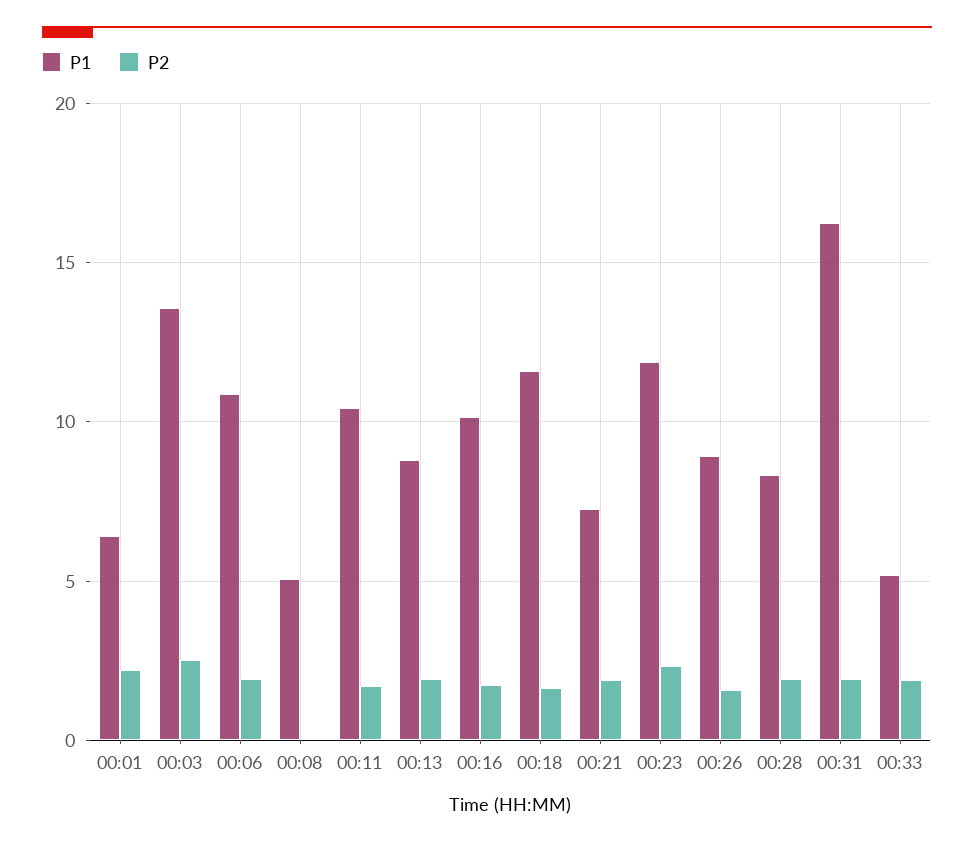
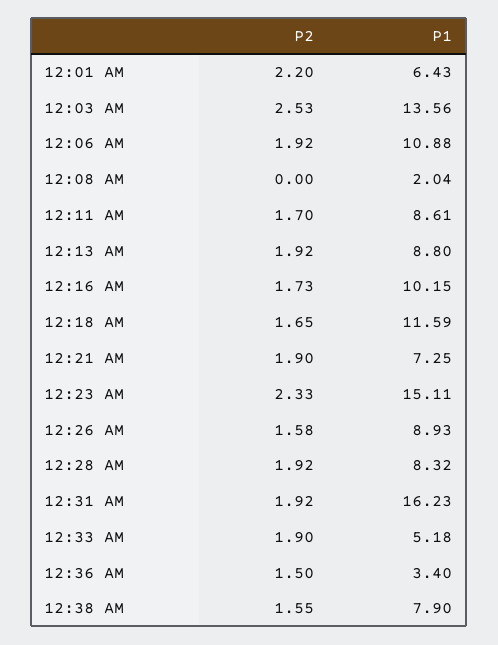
P1, 00:08: 5 -> 2.04
P1, 00:11: 10.5 -> 8.61
P1, 00:23: 12 -> 15.11
P2, 12:36 AM: none -> 1.5
P1, 12:36 AM: none -> 3.4
P2, 12:38 AM: none -> 1.55
P1, 12:38 AM: none -> 7.9

